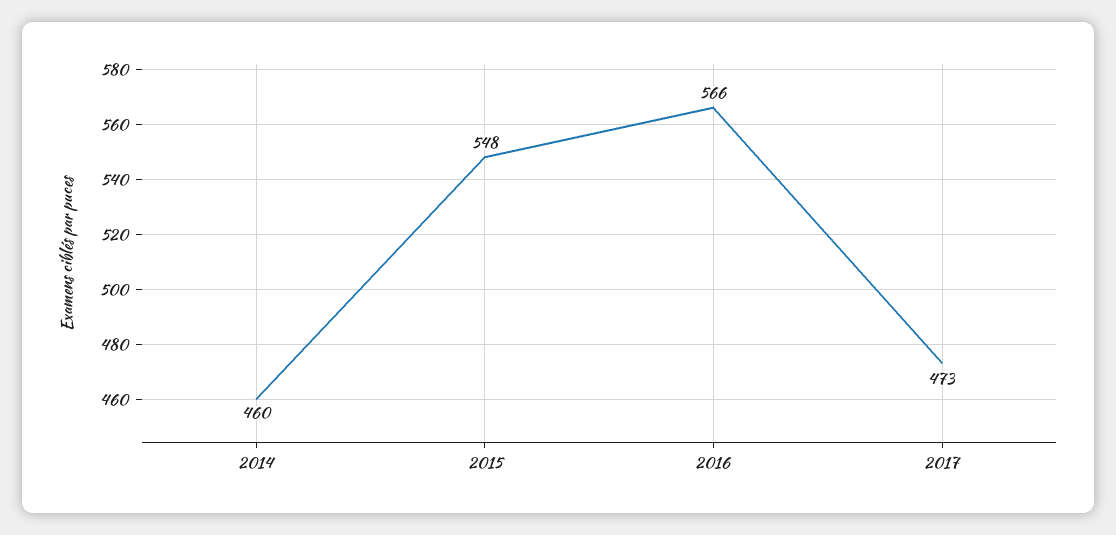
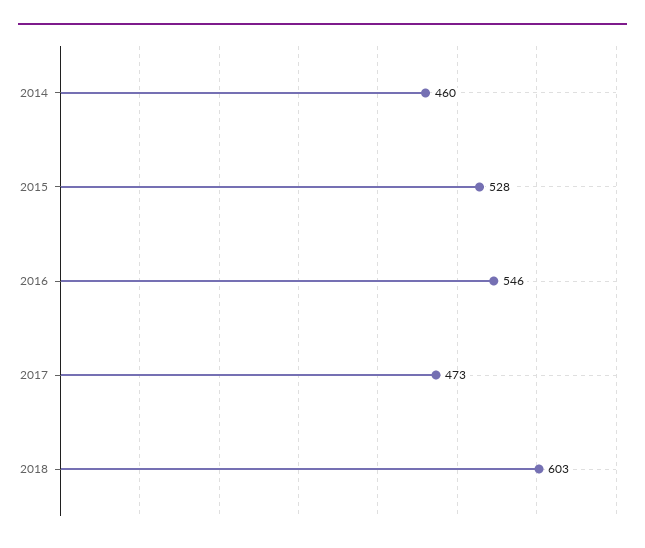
2015: 548 -> 528
2016: 566 -> 546
2018: none -> 603

